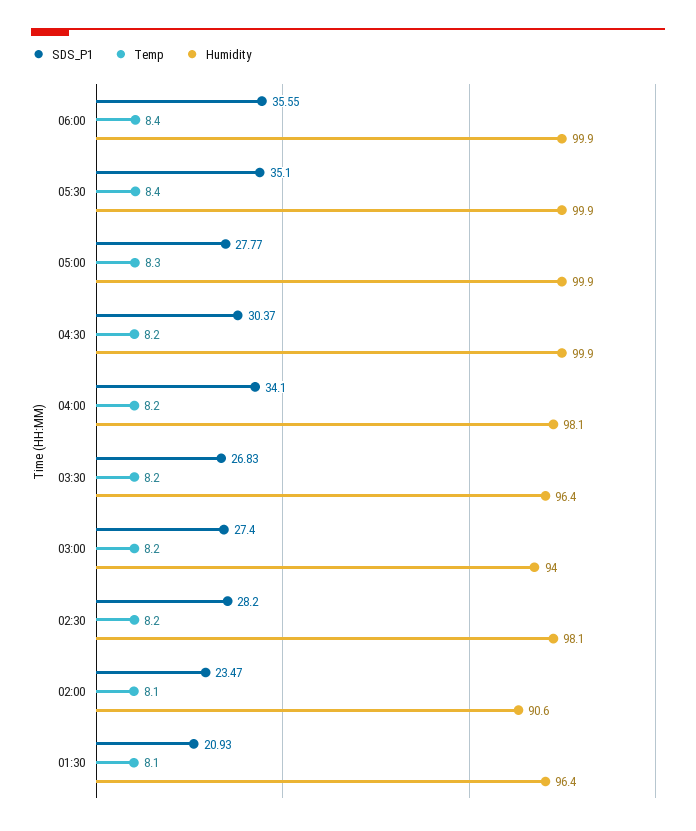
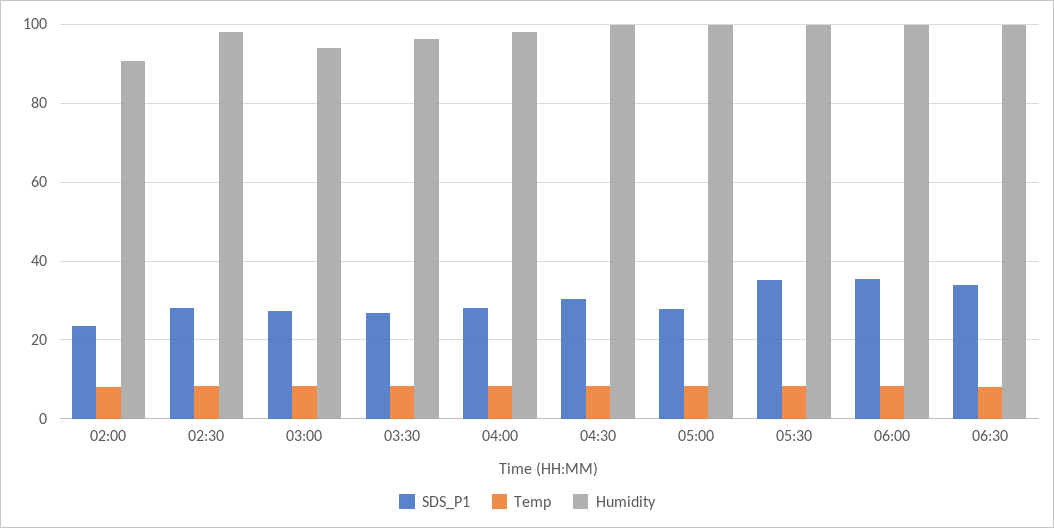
SDS_P1, 04:00: 34.1 -> 28
SDS_P1, 01:30: 20.93 -> none
Temp, 01:30: 8.1 -> none
Humidity, 01:30: 96.4 -> none
SDS_P1, 06:30: none -> 34
Temp, 06:30: none -> 8
Humidity, 06:30: none -> 100

